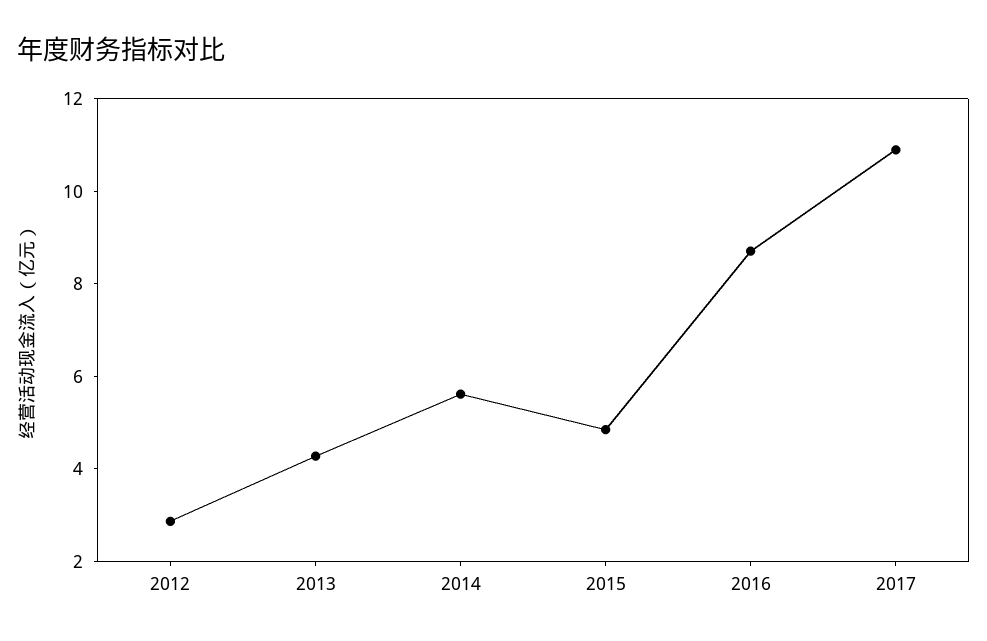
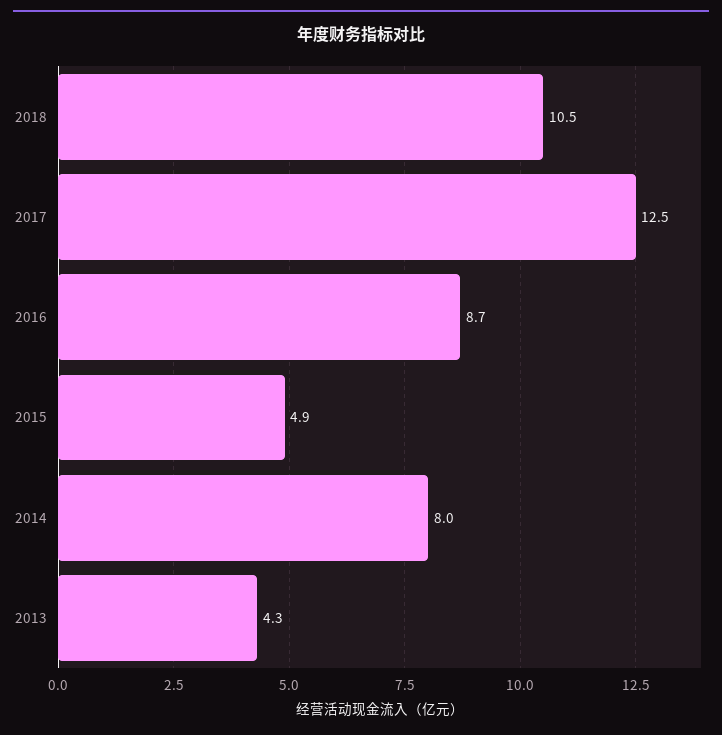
2012: 3 -> none
2014: 5.5 -> 8
2017: 11 -> 12.5
2018: none -> 10.5

